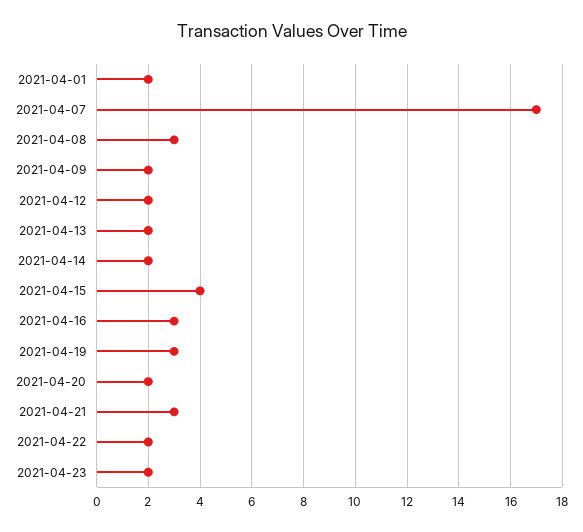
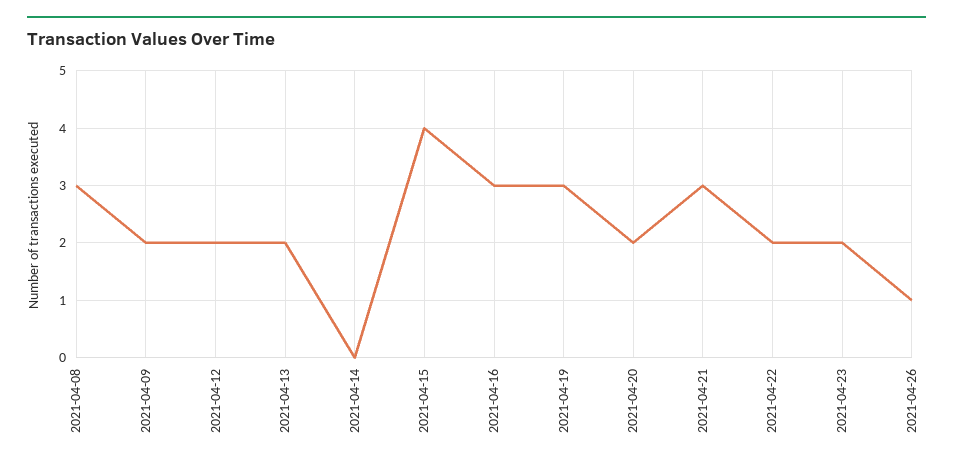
2021-04-01: 2 -> none
2021-04-07: 17 -> none
2021-04-14: 2 -> 0
2021-04-26: none -> 1

